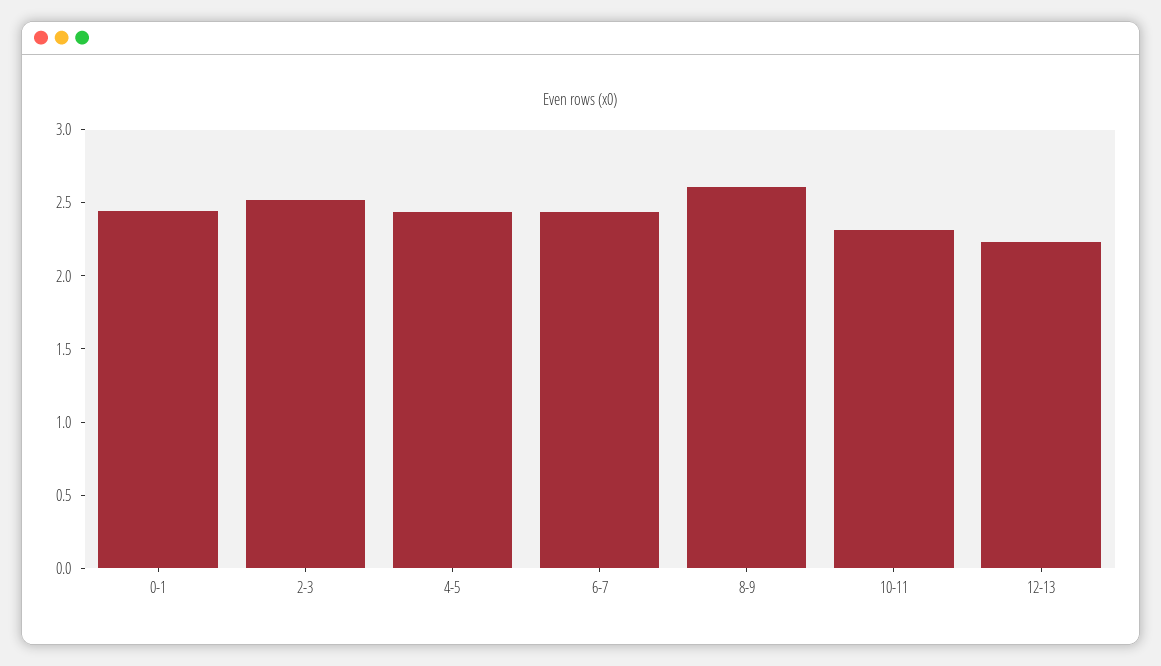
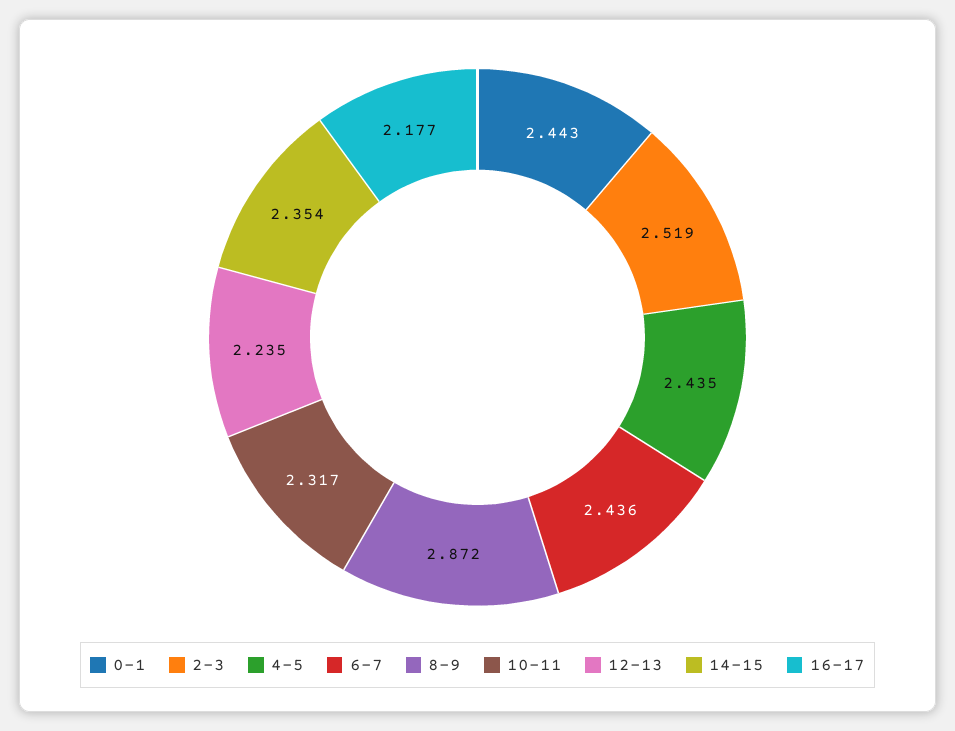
8-9: 2.6 -> 2.872
14-15: none -> 2.354
16-17: none -> 2.177

